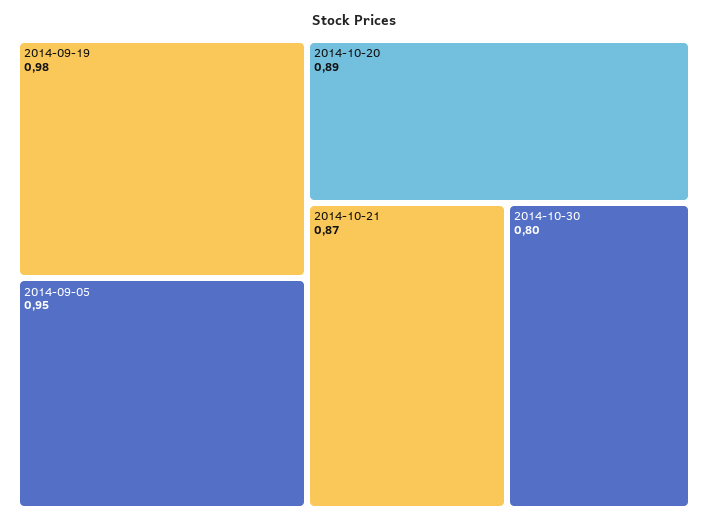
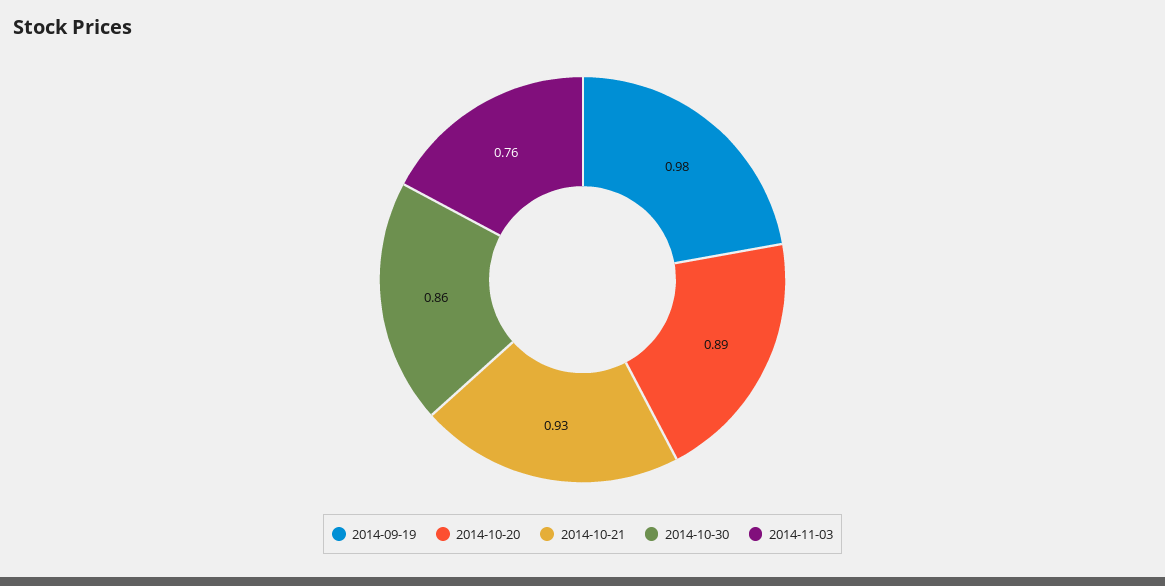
2014-09-05: 0.95 -> none
2014-10-21: 0.87 -> 0.93
2014-10-30: 0.8 -> 0.86
2014-11-03: none -> 0.76

